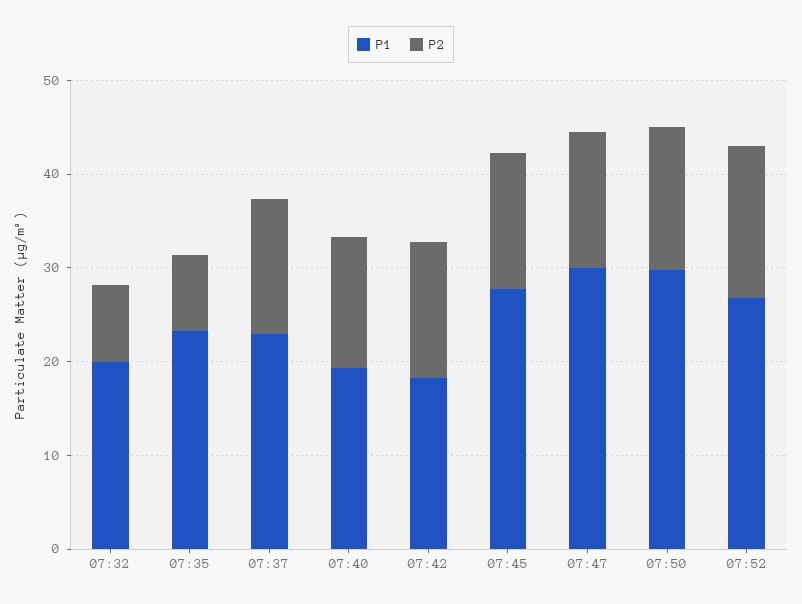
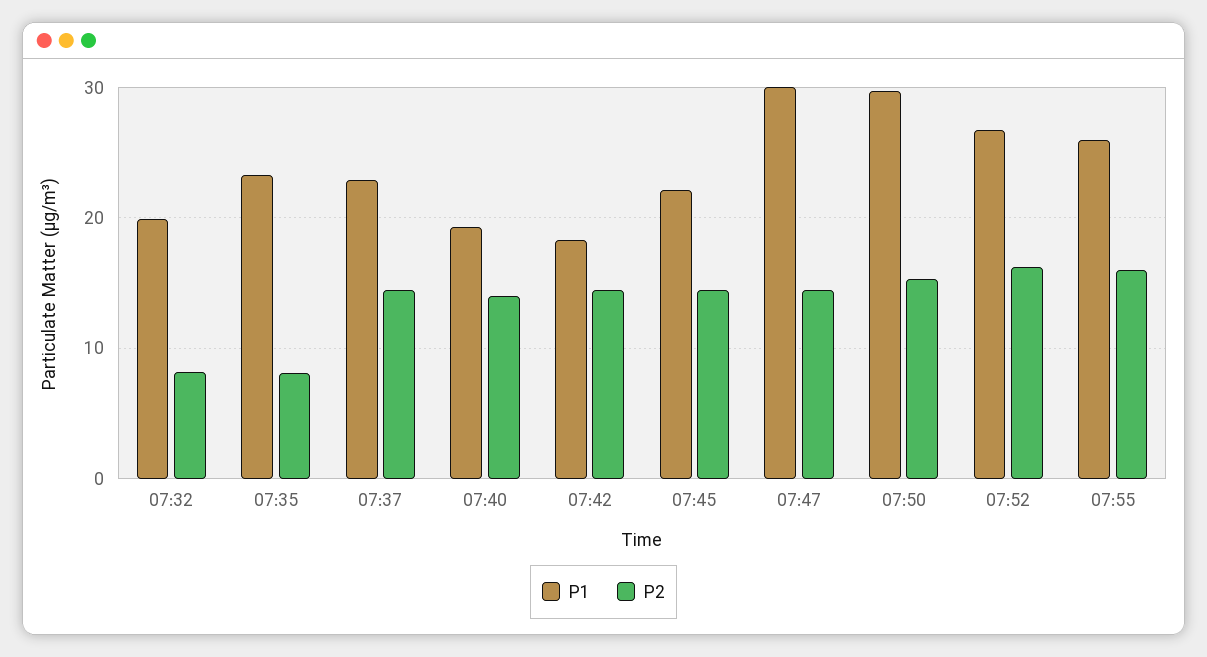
P1, 07:45: 28 -> 22
P1, 07:55: none -> 26
P2, 07:55: none -> 16

